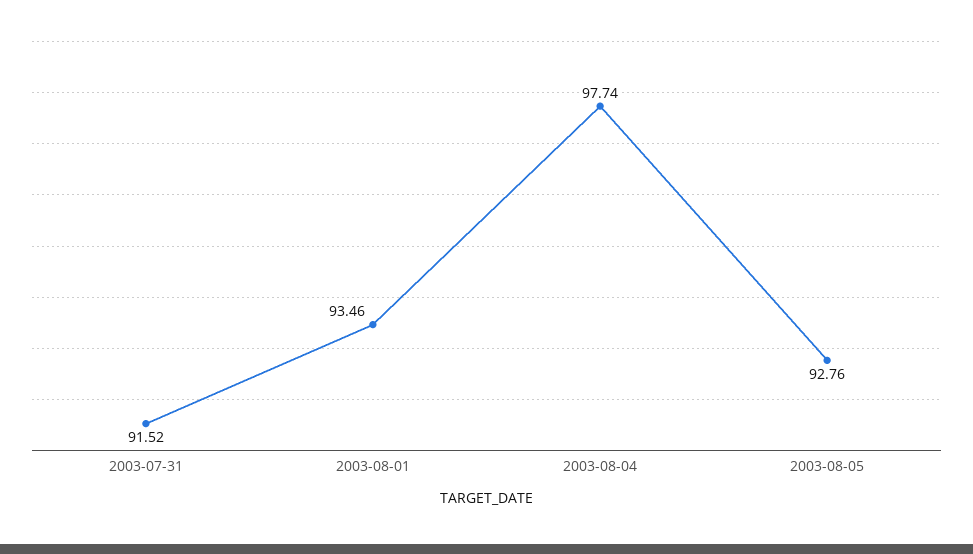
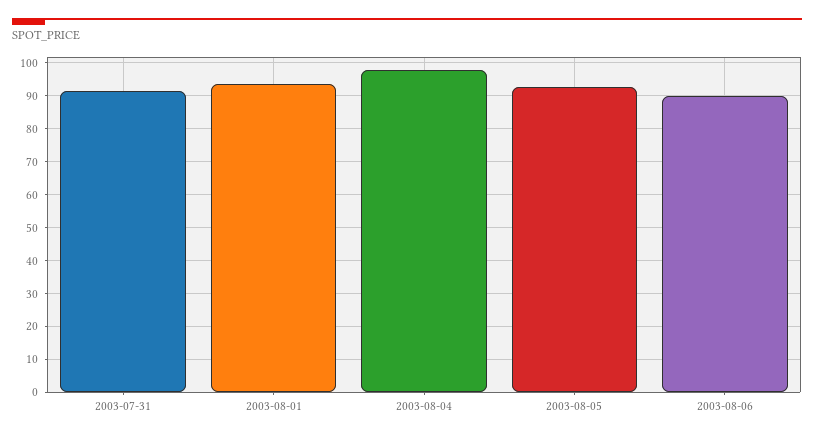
2003-08-06: none -> 90

